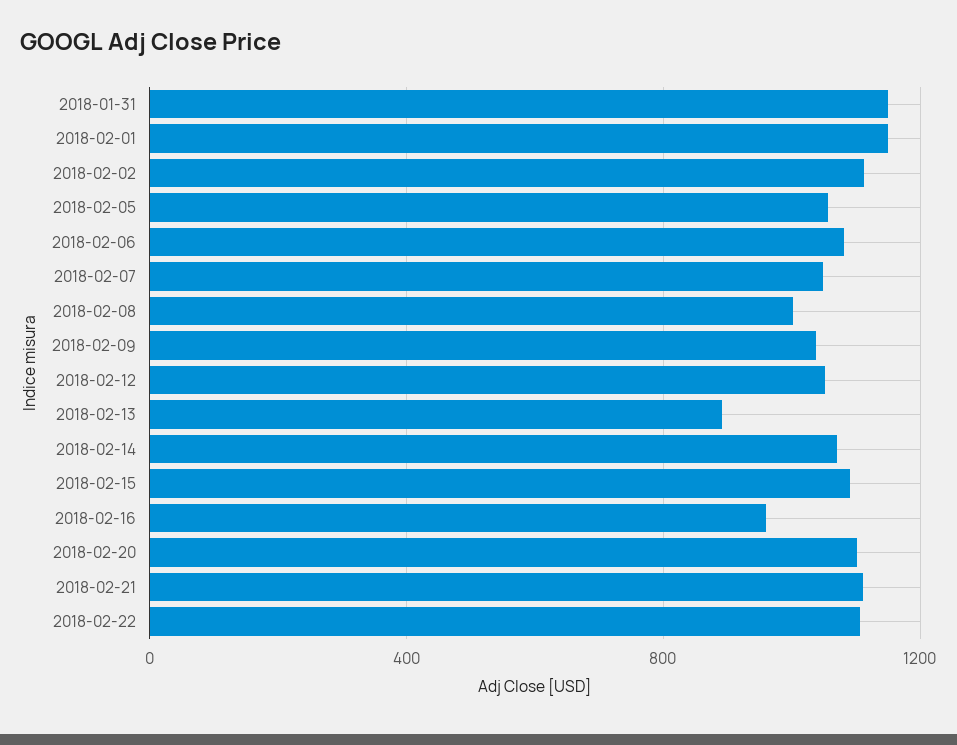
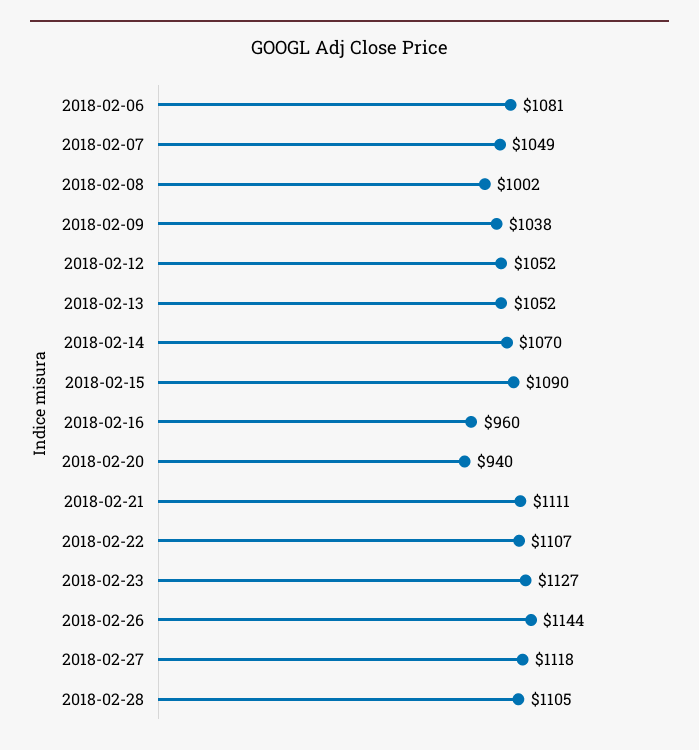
2018-01-31: 1150 -> none
2018-02-01: 1150 -> none
2018-02-02: 1100 -> none
2018-02-05: 1050 -> none
2018-02-13: 900 -> 1052
2018-02-20: 1100 -> 940
2018-02-23: none -> 1127
2018-02-26: none -> 1144
2018-02-27: none -> 1118
2018-02-28: none -> 1105

